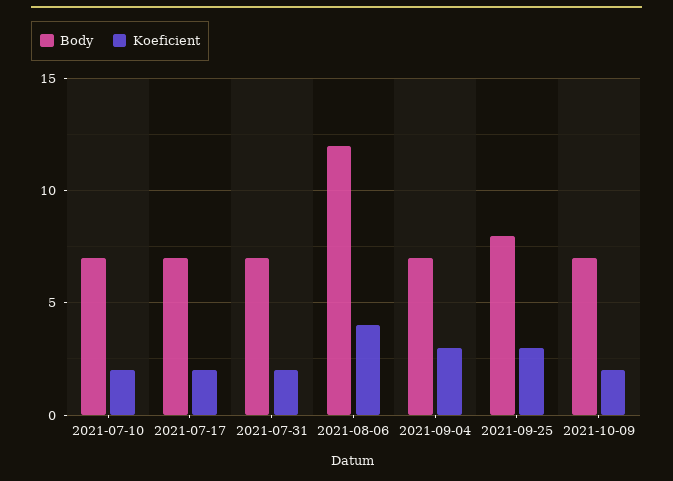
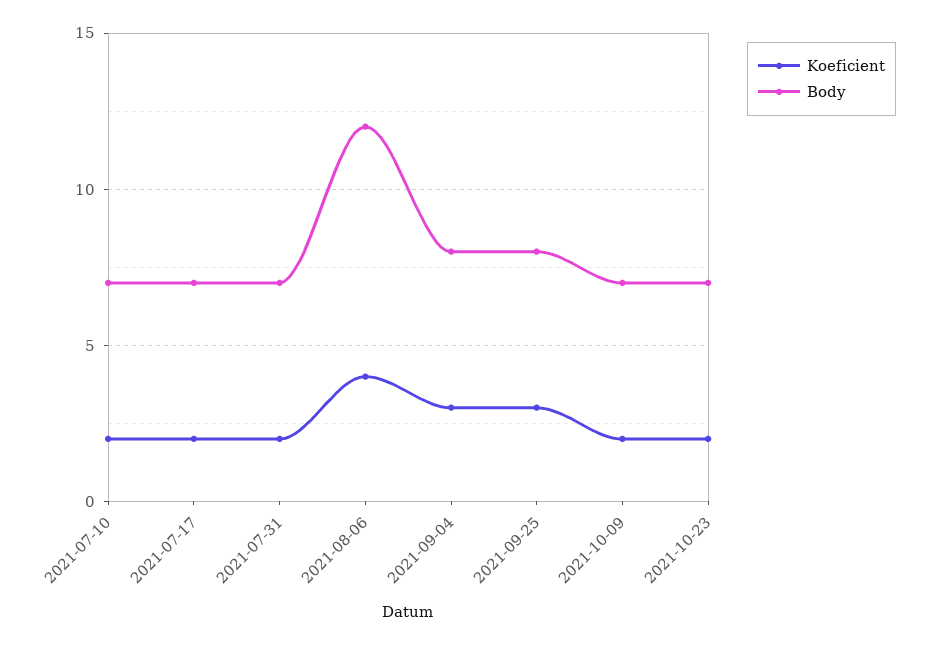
Body, 2021-09-04: 7 -> 8
Koeficient, 2021-10-23: none -> 2
Body, 2021-10-23: none -> 7

